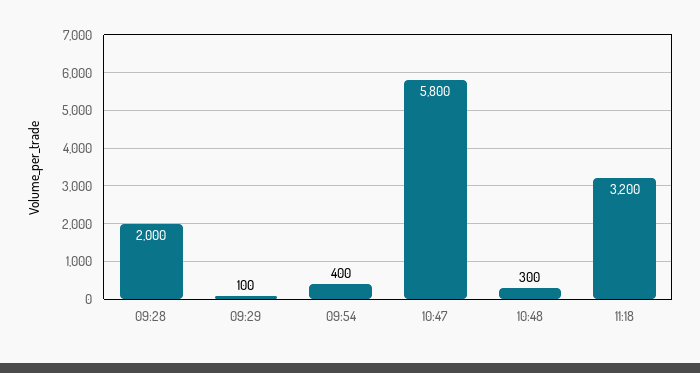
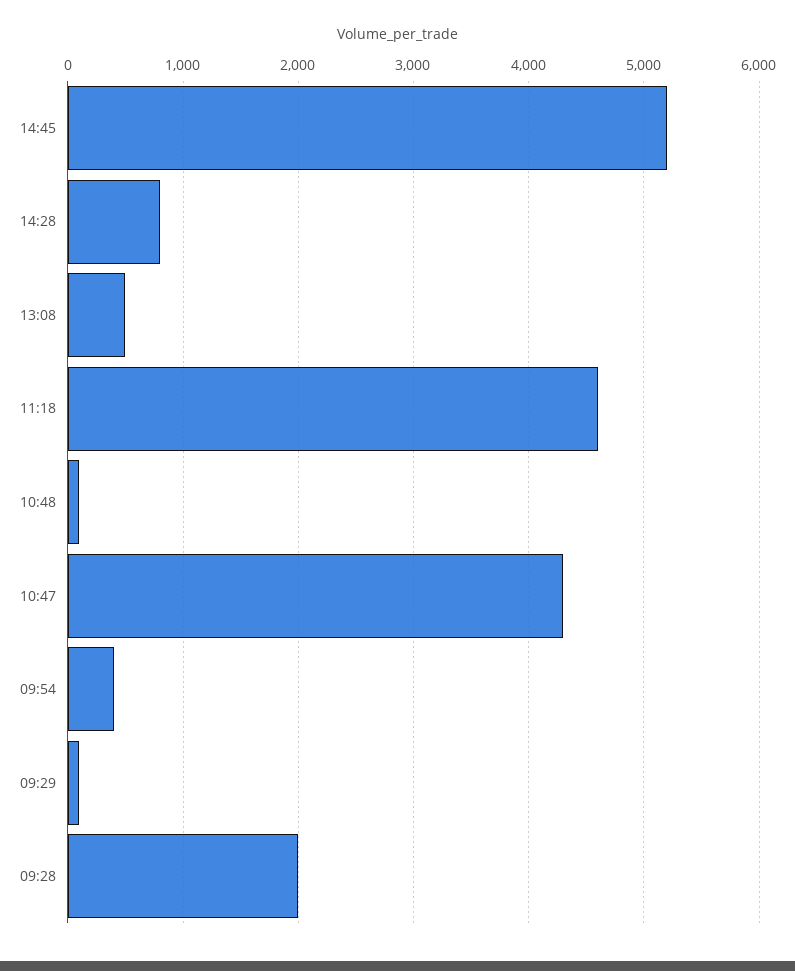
10:47: 5800 -> 4300
10:48: 300 -> 100
11:18: 3200 -> 4600
14:45: none -> 5200
14:28: none -> 800
13:08: none -> 500

